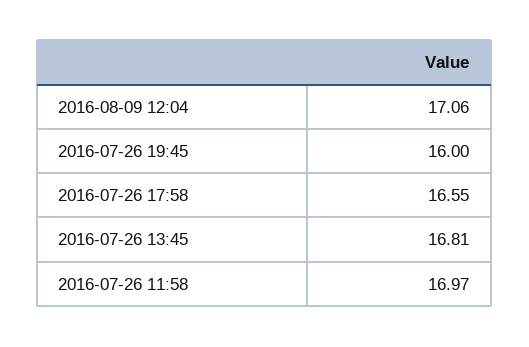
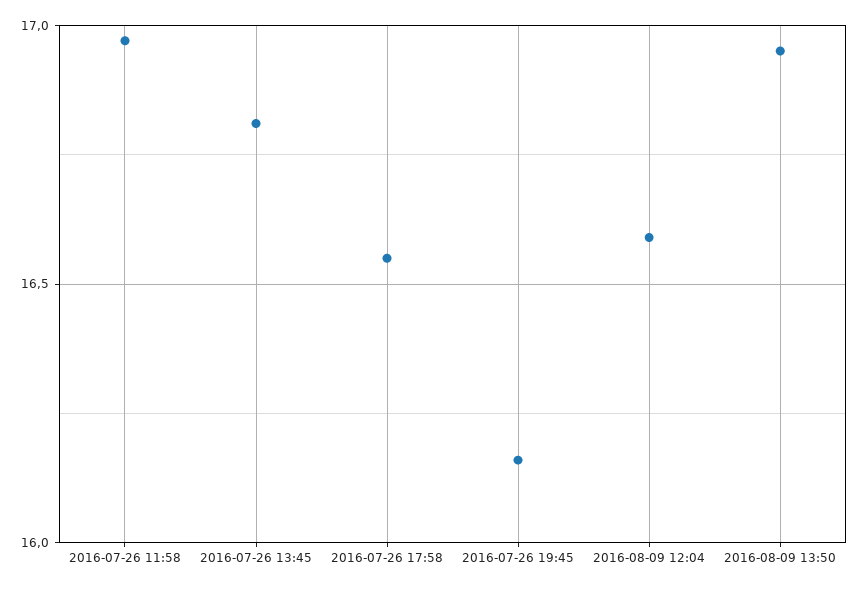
2016-08-09 12:04: 17.06 -> 16.6
2016-07-26 19:45: 16 -> 16.15
2016-08-09 13:50: none -> 16.95

